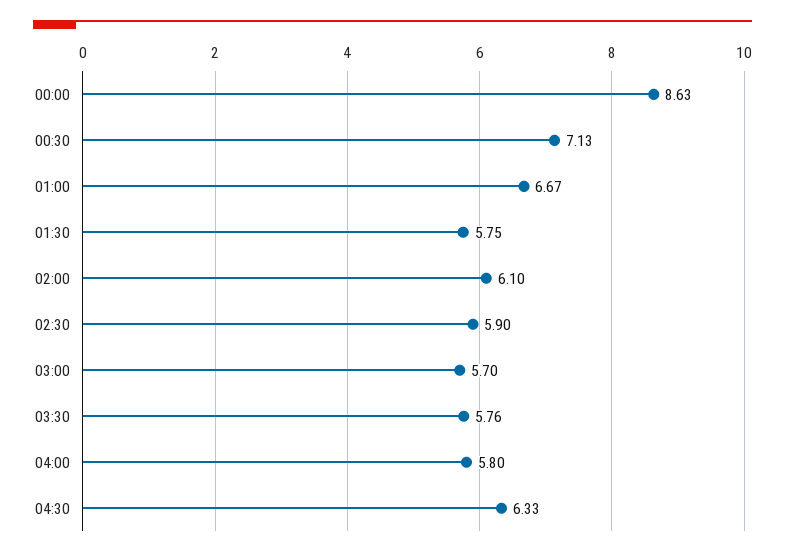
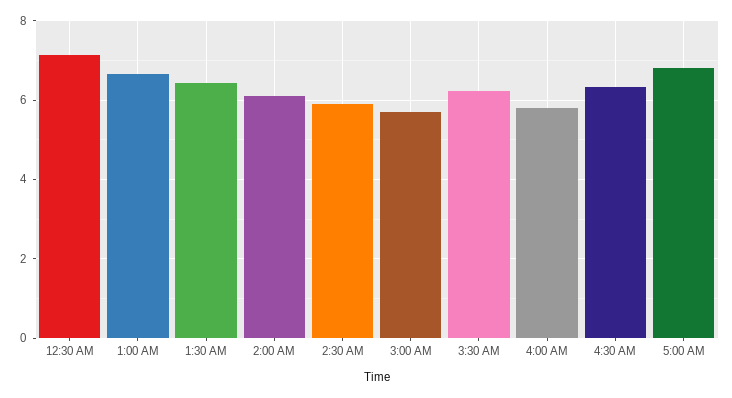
00:00: 8.63 -> none
01:30: 5.75 -> 6.4
03:30: 5.76 -> 6.2
5:00 AM: none -> 6.8

